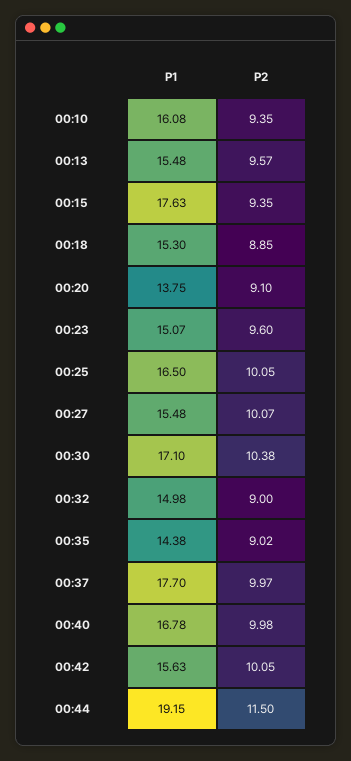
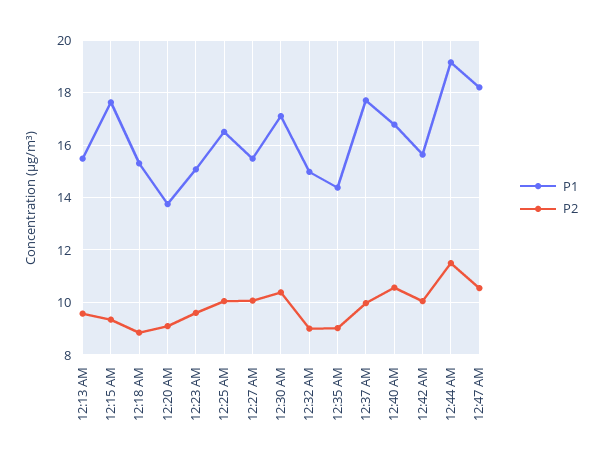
P1, 00:10: 16.08 -> none
P2, 00:10: 9.35 -> none
P2, 00:40: 9.98 -> 10.5
P1, 12:47 AM: none -> 18.25
P2, 12:47 AM: none -> 10.5

